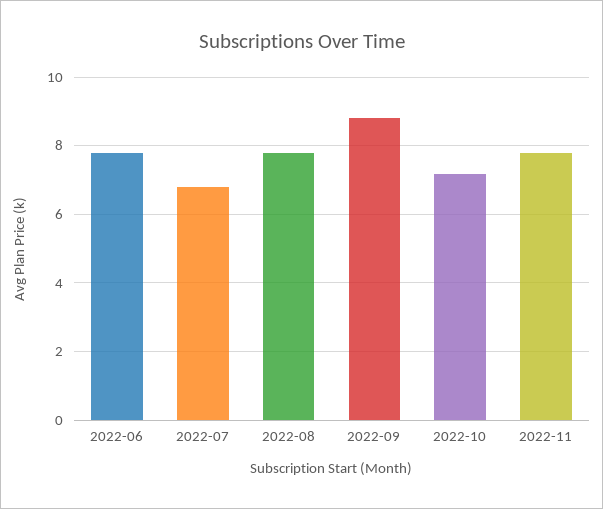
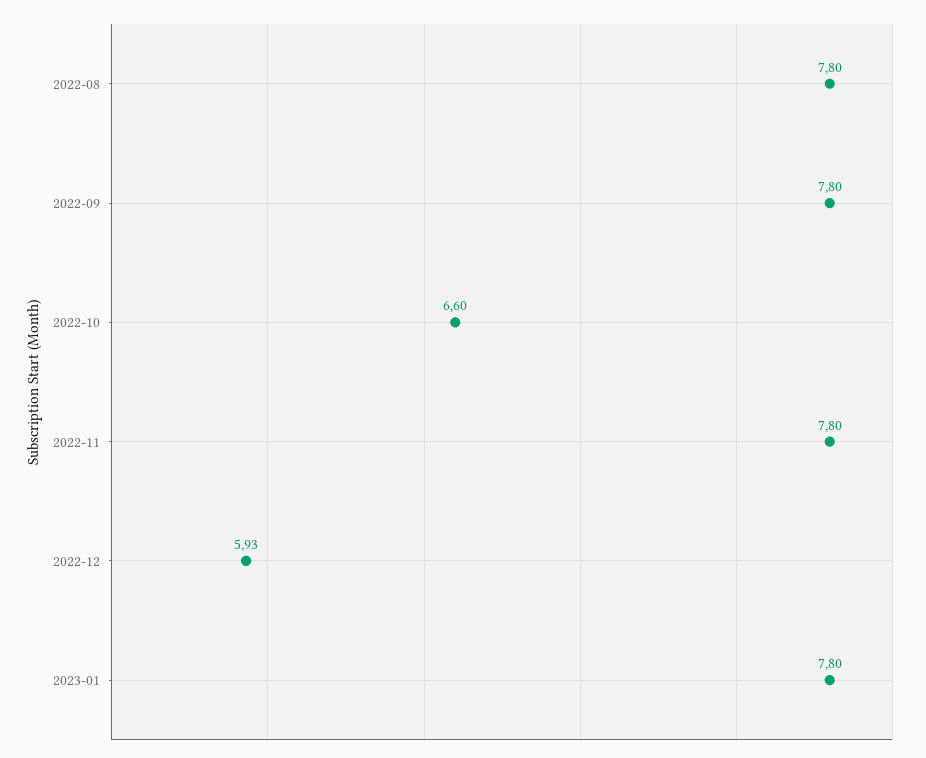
2022-06: 7.8 -> none
2022-07: 6.8 -> none
2022-09: 8.8 -> 7.8
2022-10: 7.2 -> 6.6
2022-12: none -> 5.93
2023-01: none -> 7.8

